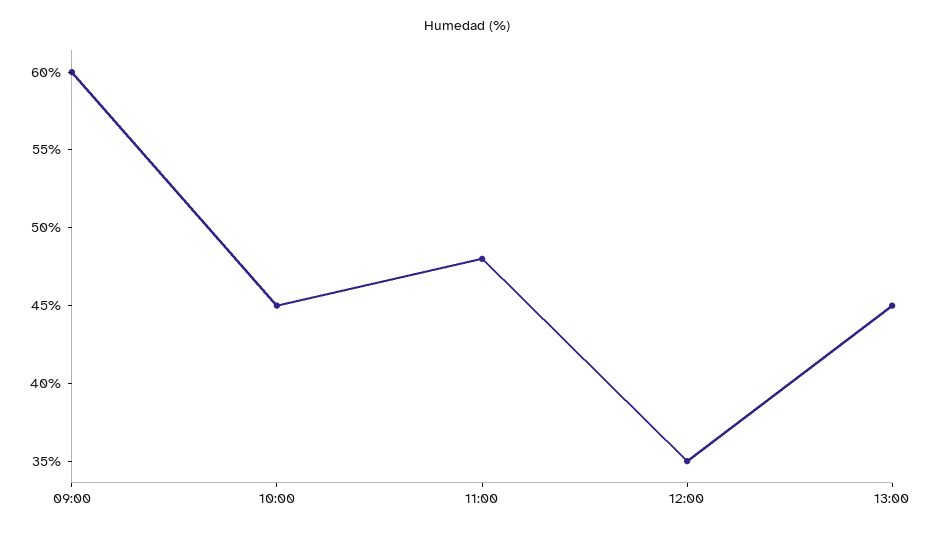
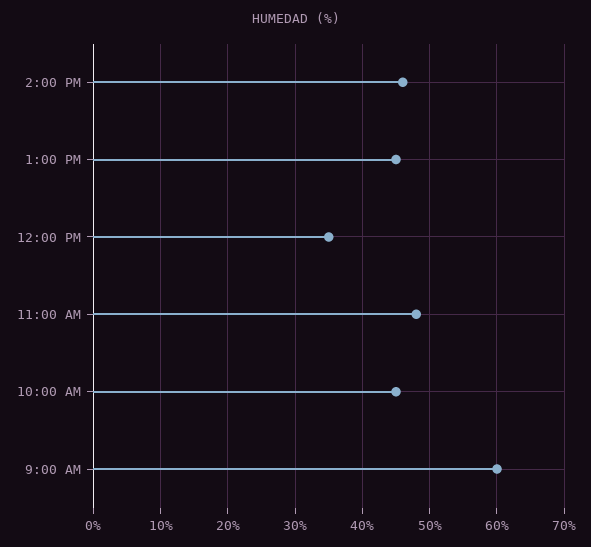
2:00 PM: none -> 46

